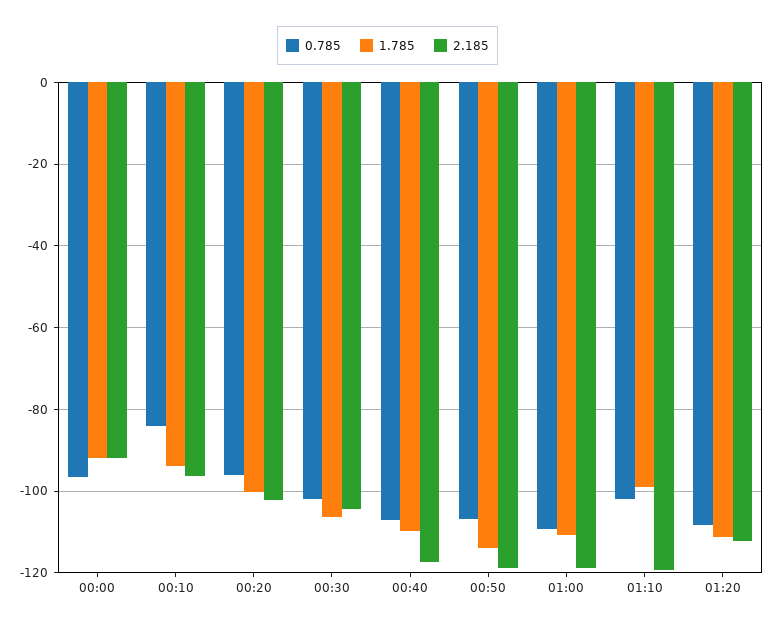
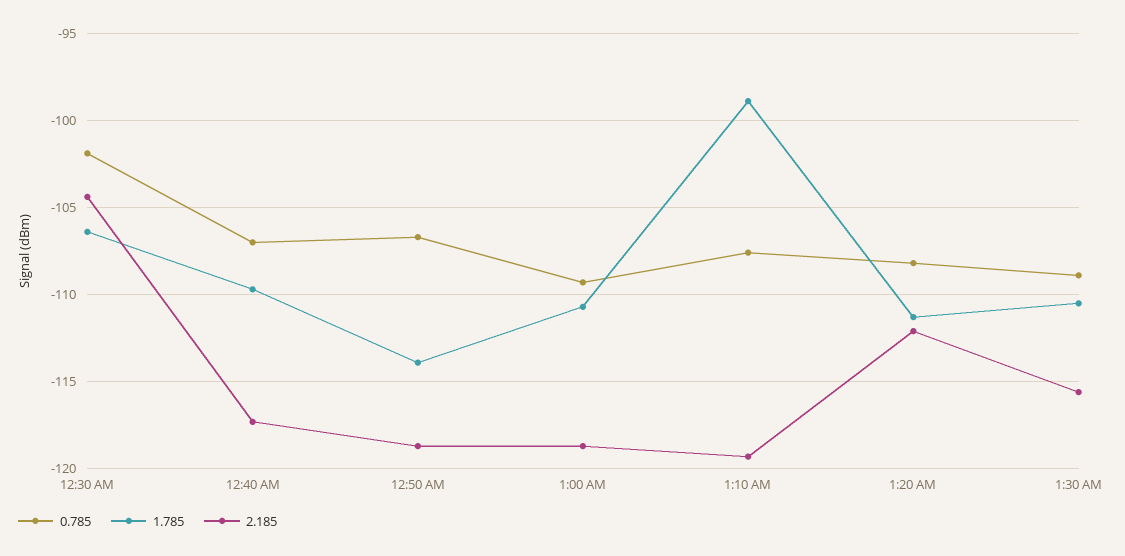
0.785, 00:00: -96 -> none
1.785, 00:00: -92 -> none
2.185, 00:00: -92 -> none
0.785, 00:10: -84 -> none
1.785, 00:10: -94 -> none
2.185, 00:10: -96 -> none
0.785, 00:20: -96 -> none
1.785, 00:20: -100 -> none
2.185, 00:20: -102 -> none
0.785, 01:10: -102 -> -107.5
0.785, 1:30 AM: none -> -109
1.785, 1:30 AM: none -> -110.5
2.185, 1:30 AM: none -> -115.5

